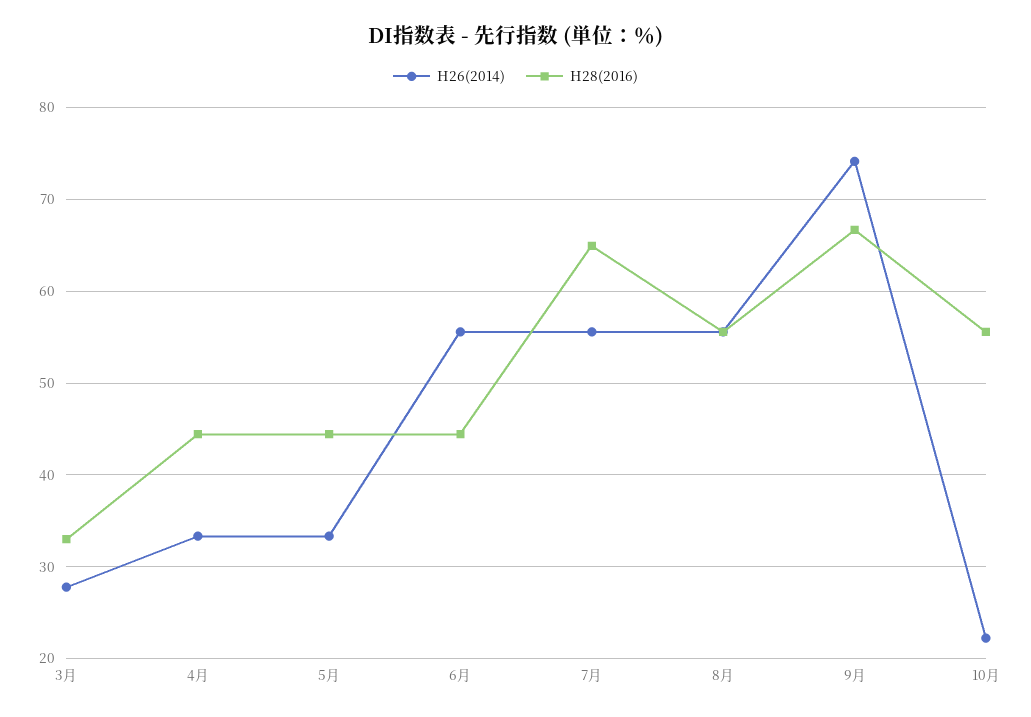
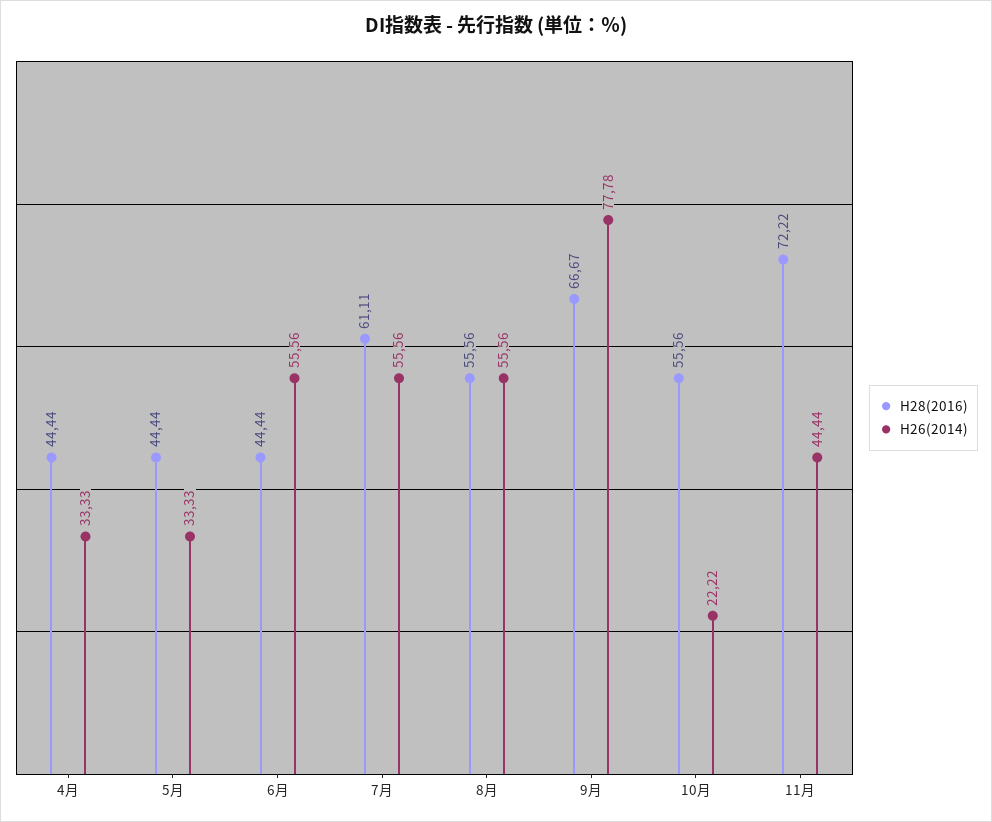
H26(2014), 3月: 28 -> none
H28(2016), 3月: 33 -> none
H28(2016), 7月: 65 -> 61.11
H26(2014), 9月: 74 -> 77.78
H28(2016), 11月: none -> 72.22
H26(2014), 11月: none -> 44.44

